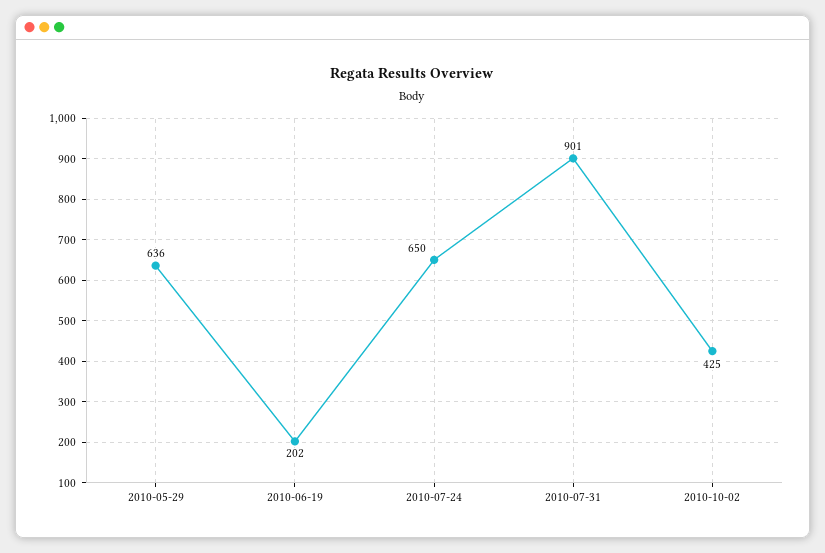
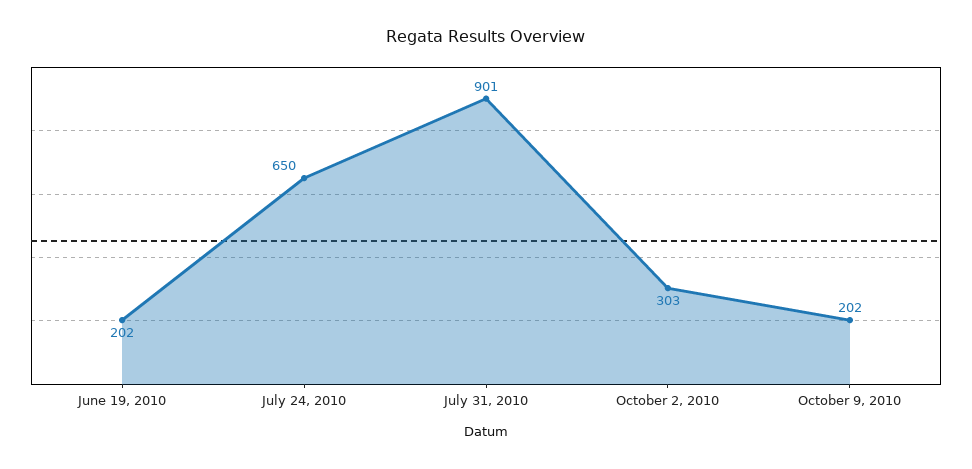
2010-05-29: 636 -> none
2010-10-02: 425 -> 303
October 9, 2010: none -> 202

